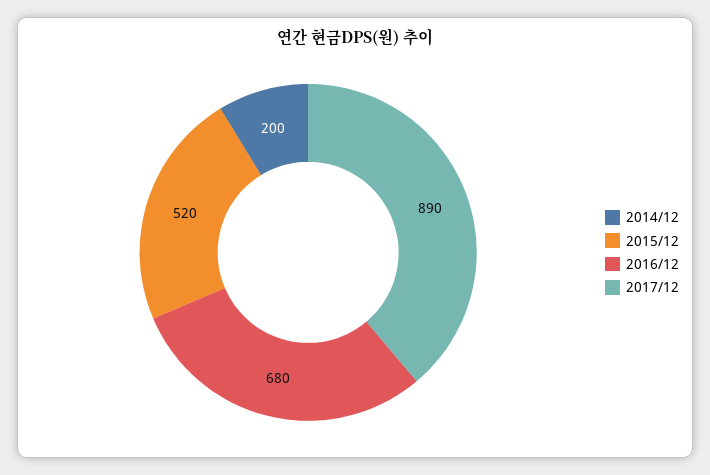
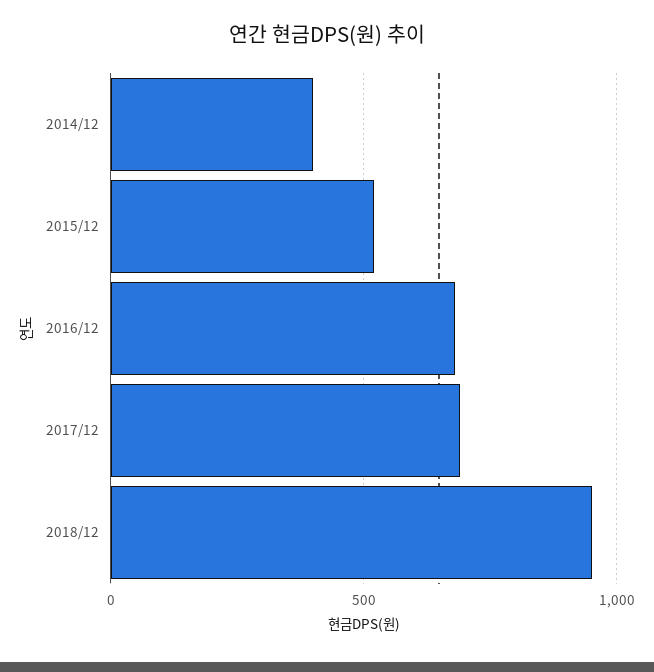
2014/12: 200 -> 400
2017/12: 890 -> 700
2018/12: none -> 950

